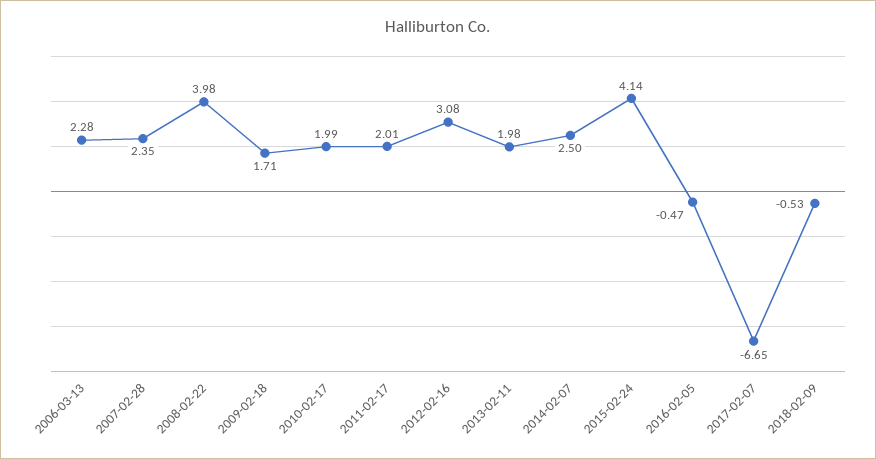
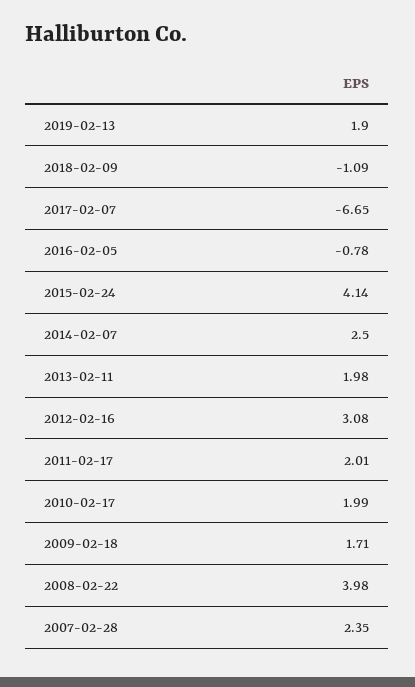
2006-03-13: 2.28 -> none
2016-02-05: -0.47 -> -0.78
2018-02-09: -0.53 -> -1.09
2019-02-13: none -> 1.9

